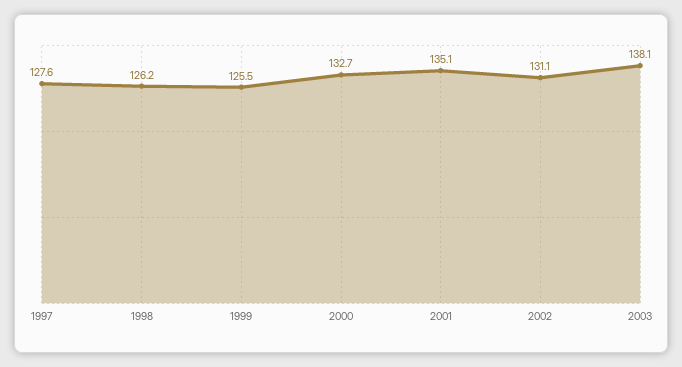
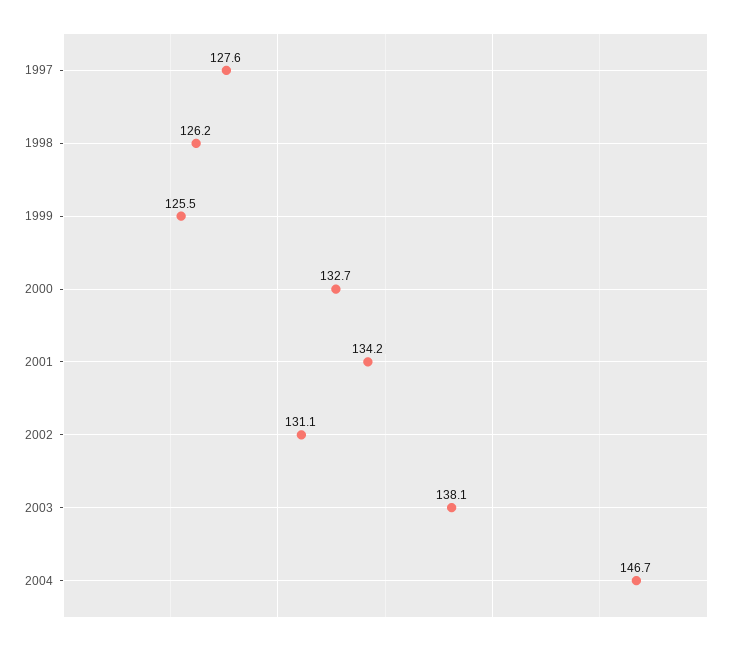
2001: 135.1 -> 134.2
2004: none -> 146.7

